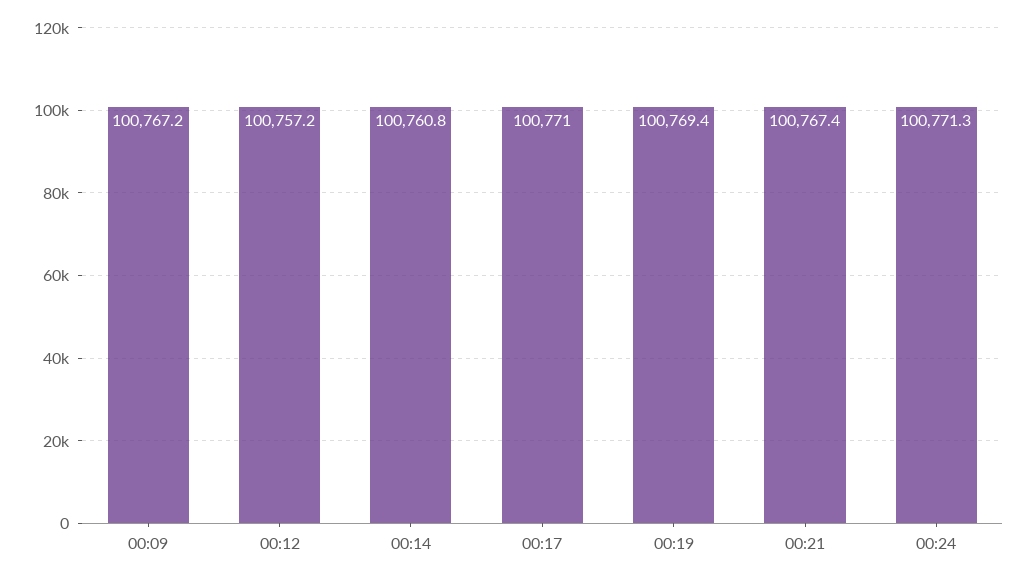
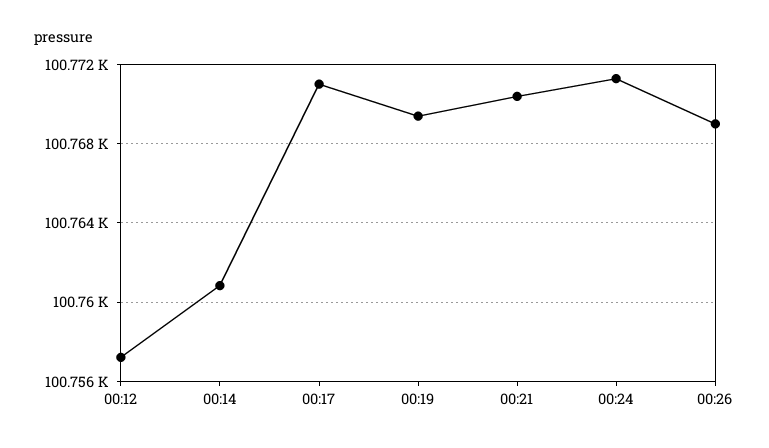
00:09: 100767.2 -> none
00:21: 100767.4 -> 100770.5
00:26: none -> 100769

